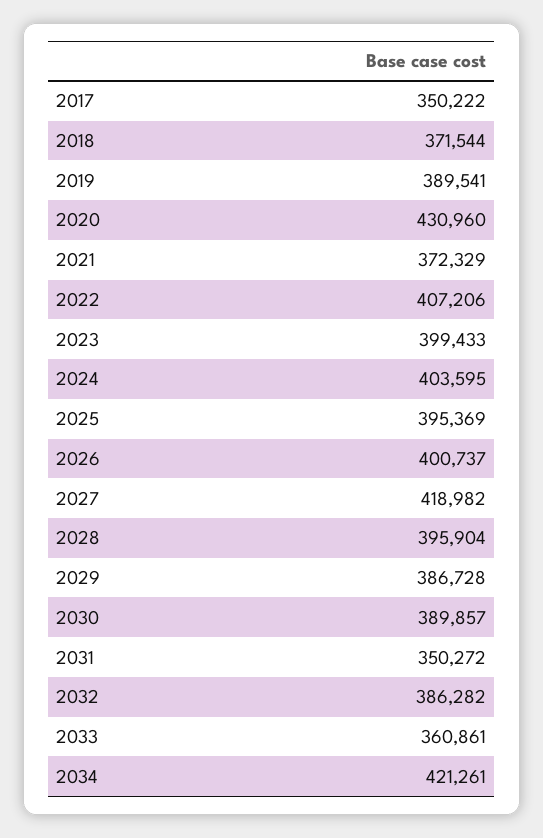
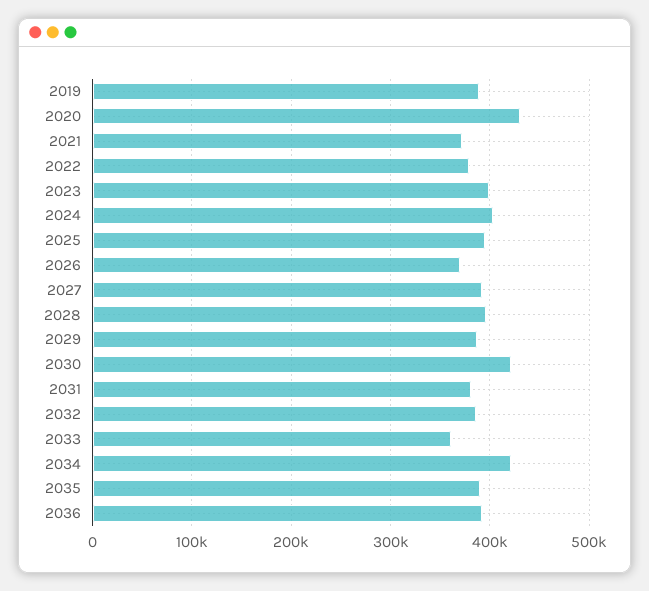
2017: 350222 -> none
2018: 371544 -> none
2022: 407206 -> 380000
2026: 400737 -> 370000
2027: 418982 -> 390000
2030: 389857 -> 420000
2031: 350272 -> 380000
2035: none -> 390000
2036: none -> 390000

